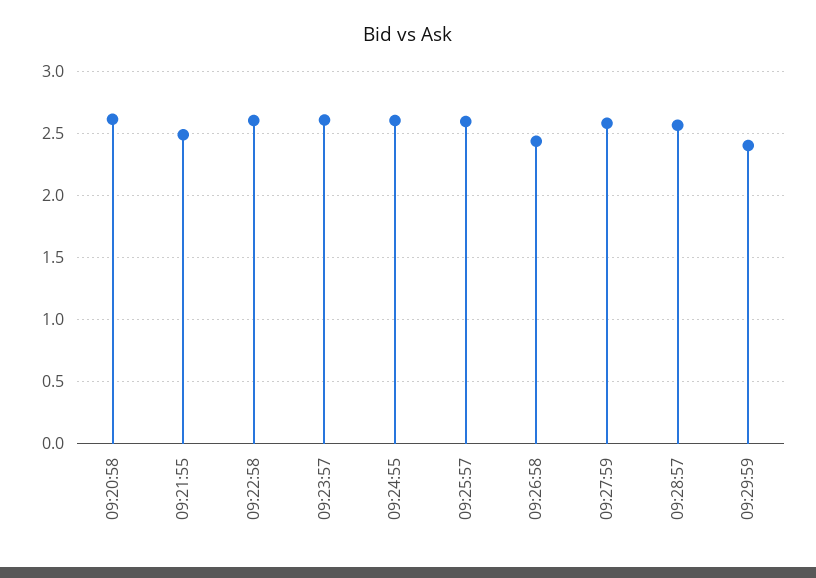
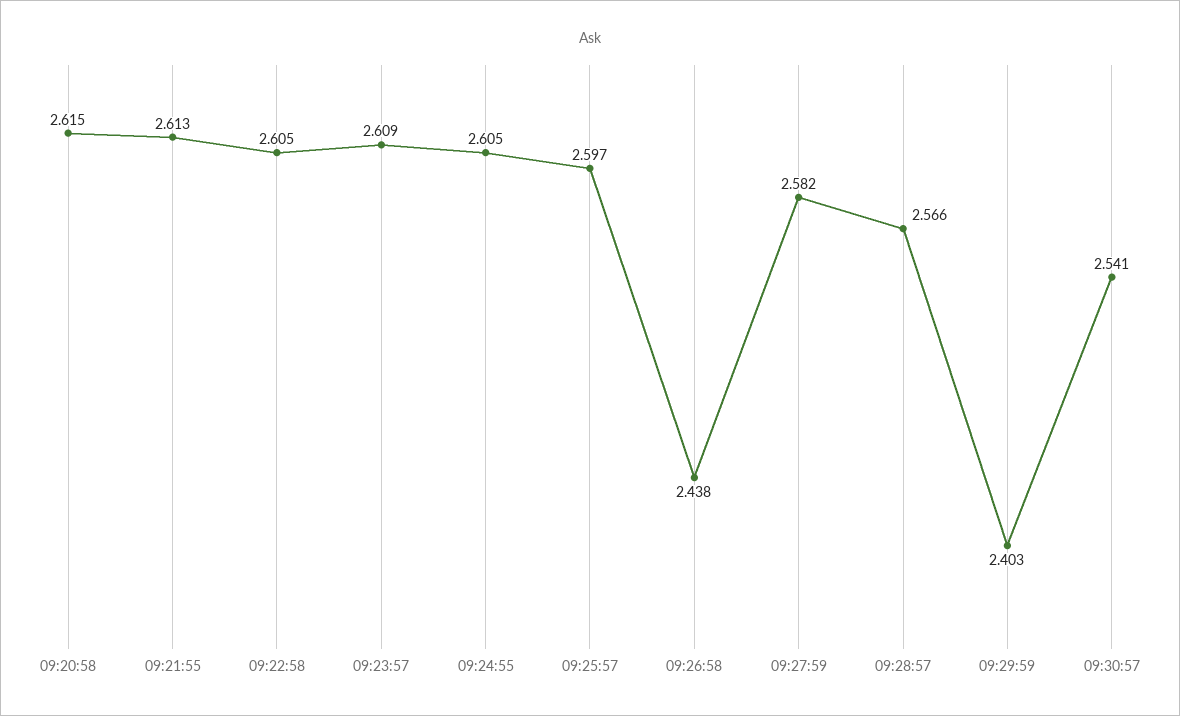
09:21:55: 2.5 -> 2.613
09:30:57: none -> 2.541

